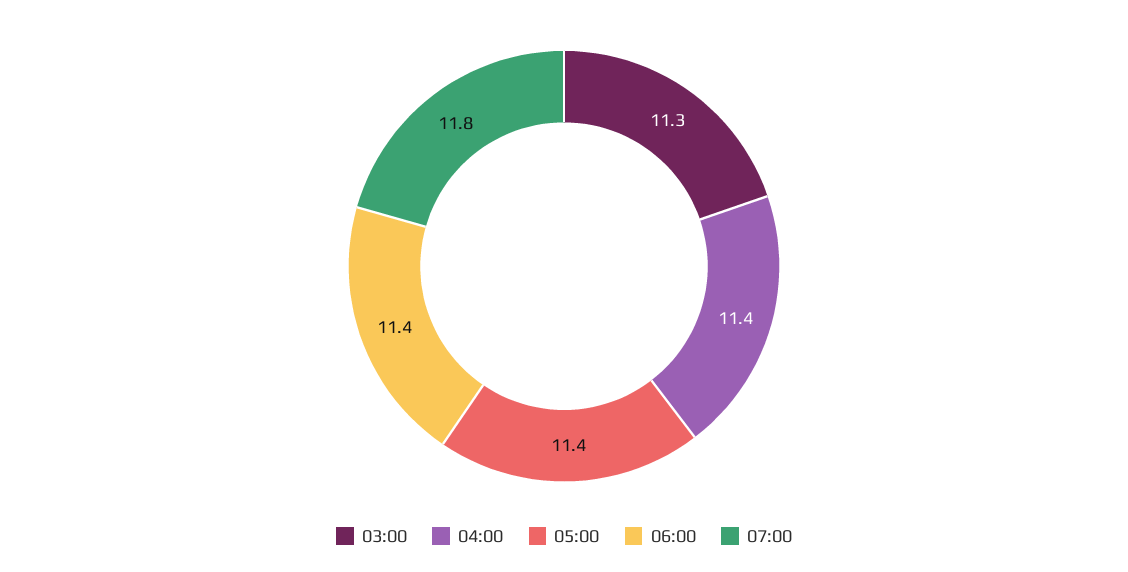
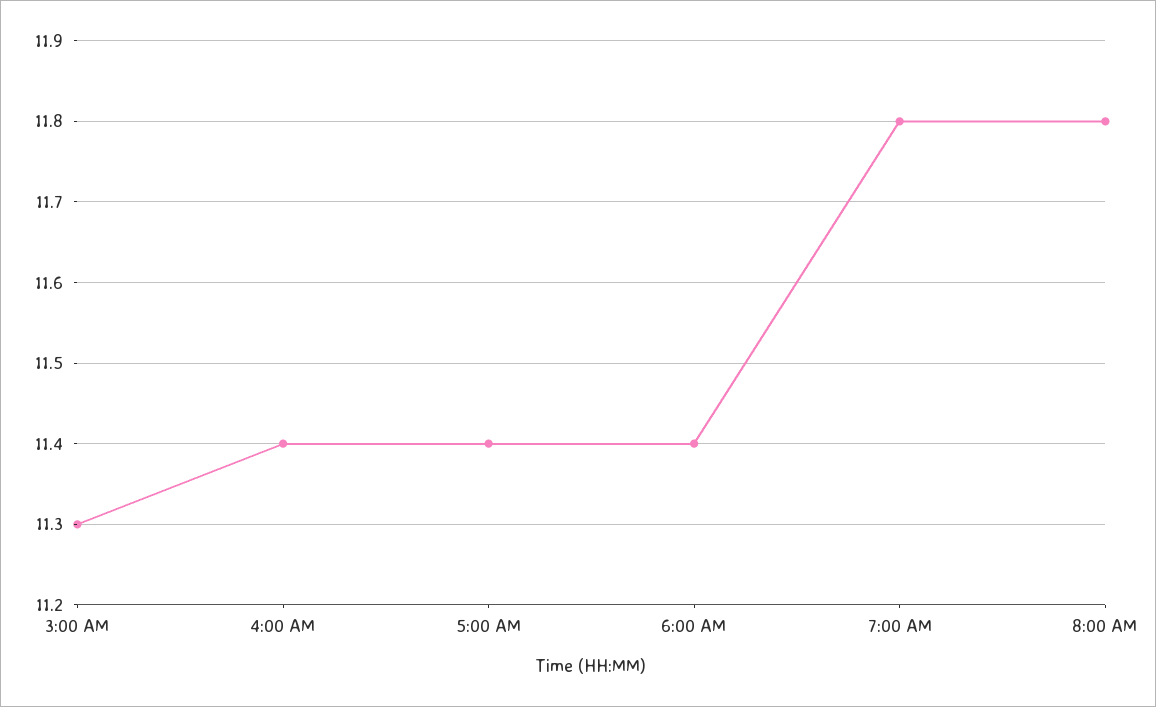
8:00 AM: none -> 11.8

